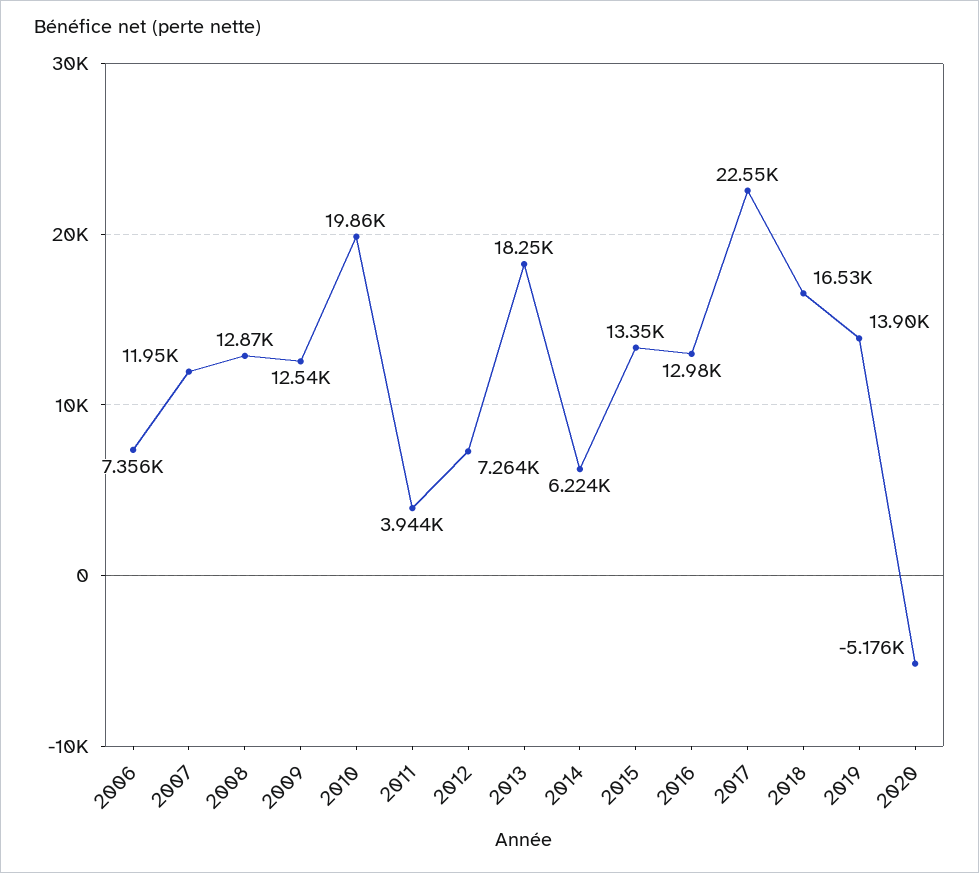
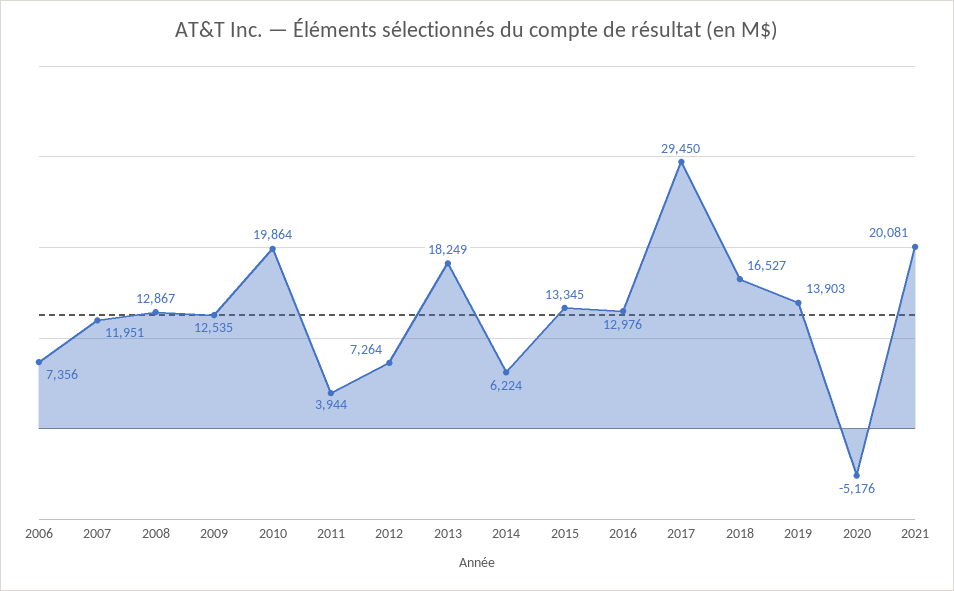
2017: 22550 -> 29450
2021: none -> 20081

